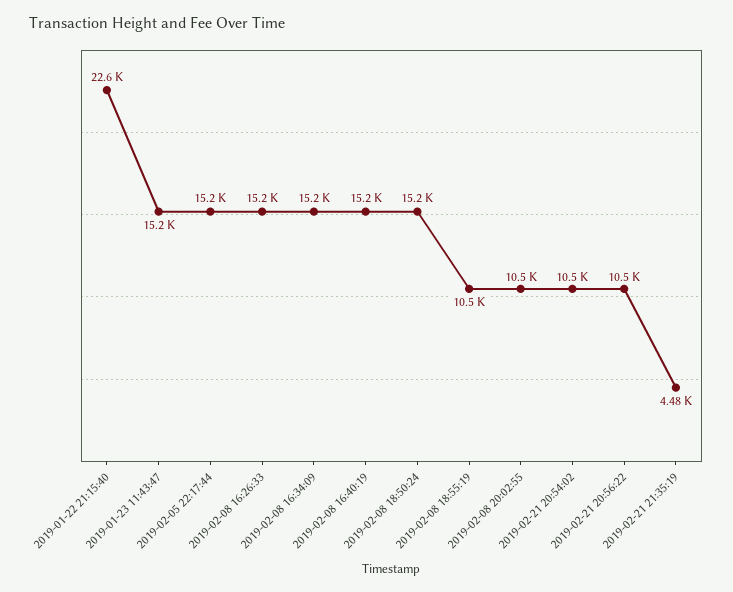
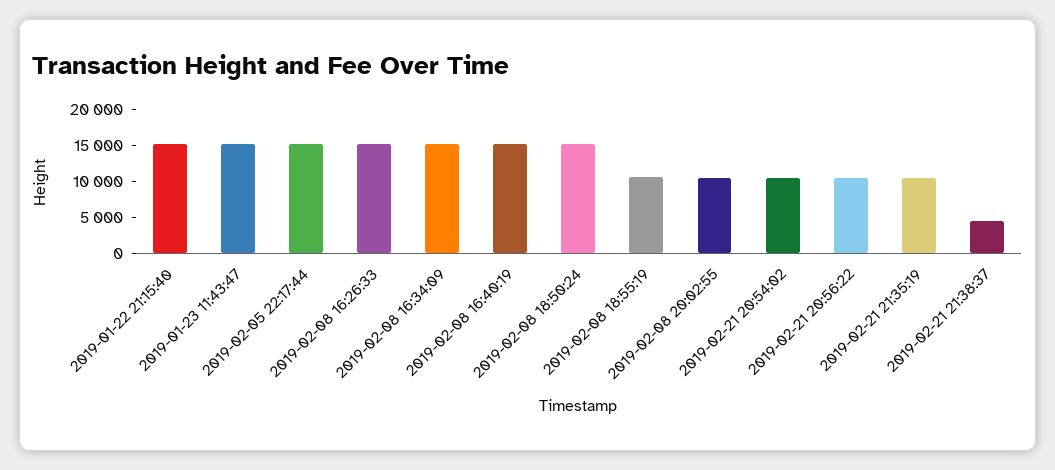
2019-01-22 21:15:40: 22600 -> 15000
2019-02-21 21:35:19: 4480 -> 10000
2019-02-21 21:38:37: none -> 5000

